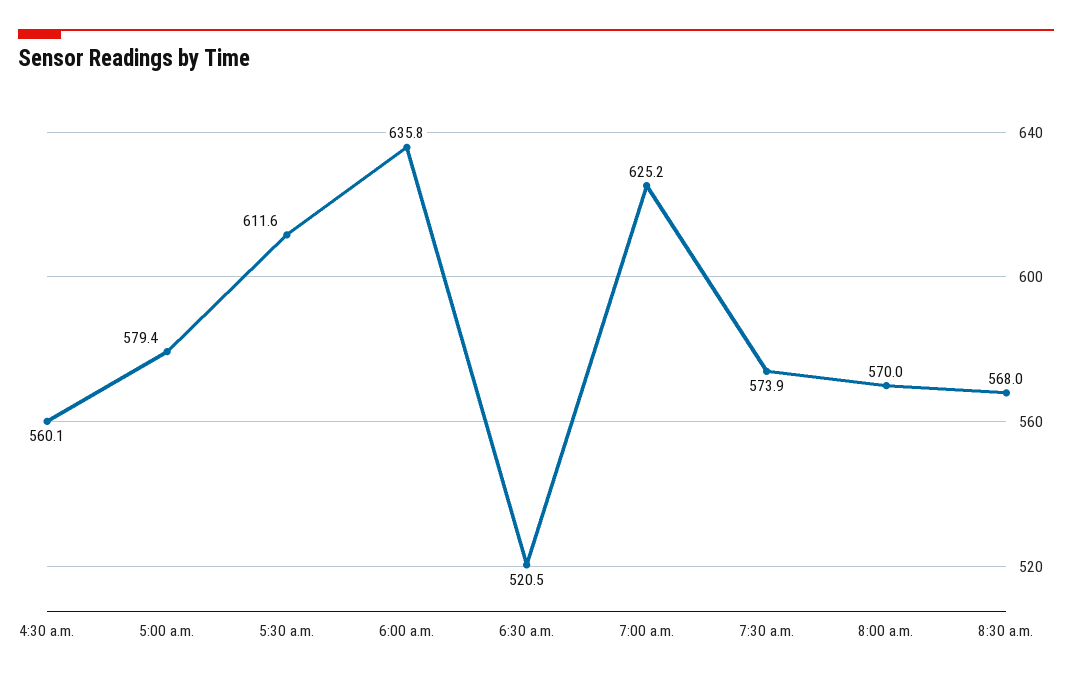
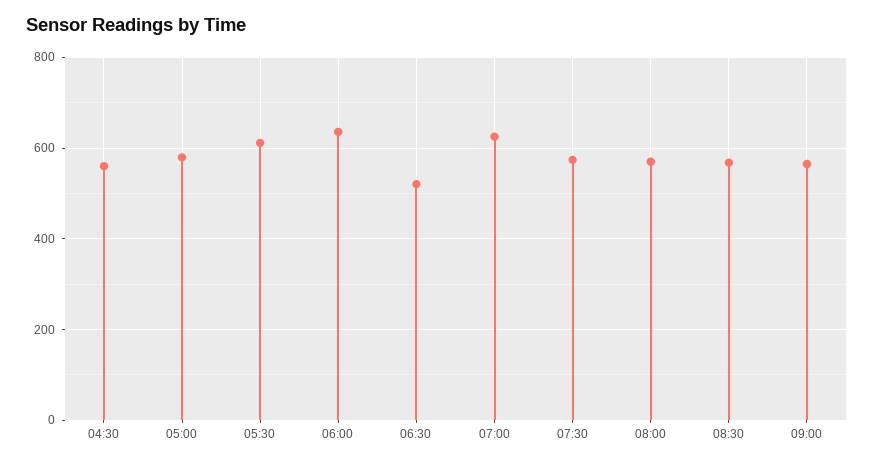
09:00: none -> 560

